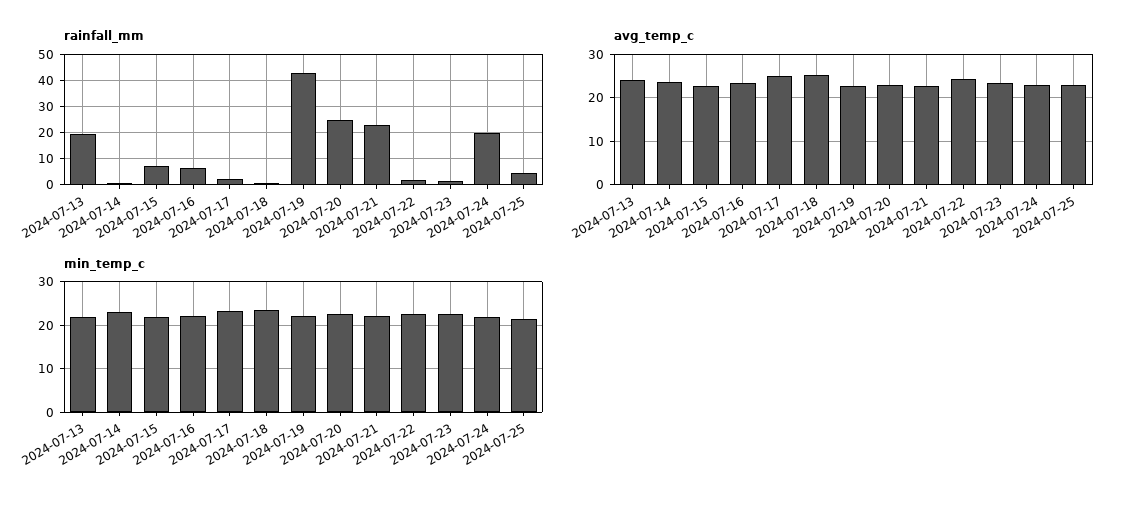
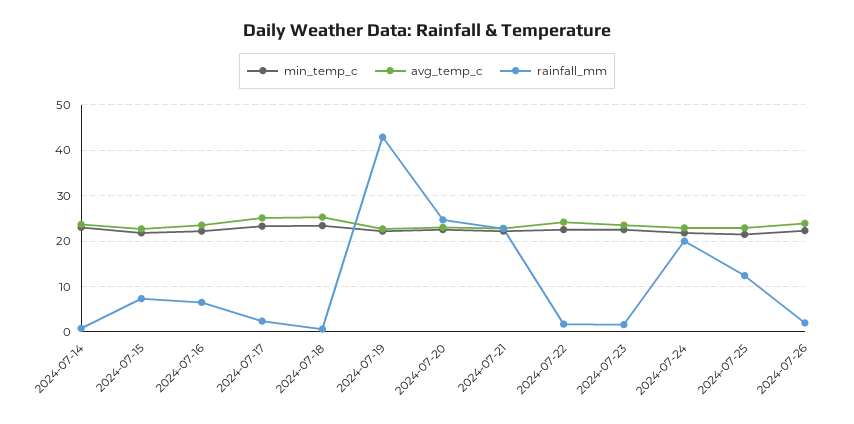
rainfall_mm, 2024-07-13: 20 -> none
rainfall_mm, 2024-07-25: 5 -> 12
avg_temp_c, 2024-07-13: 24 -> none
min_temp_c, 2024-07-13: 22 -> none
min_temp_c, 2024-07-26: none -> 22
avg_temp_c, 2024-07-26: none -> 24
rainfall_mm, 2024-07-26: none -> 2

